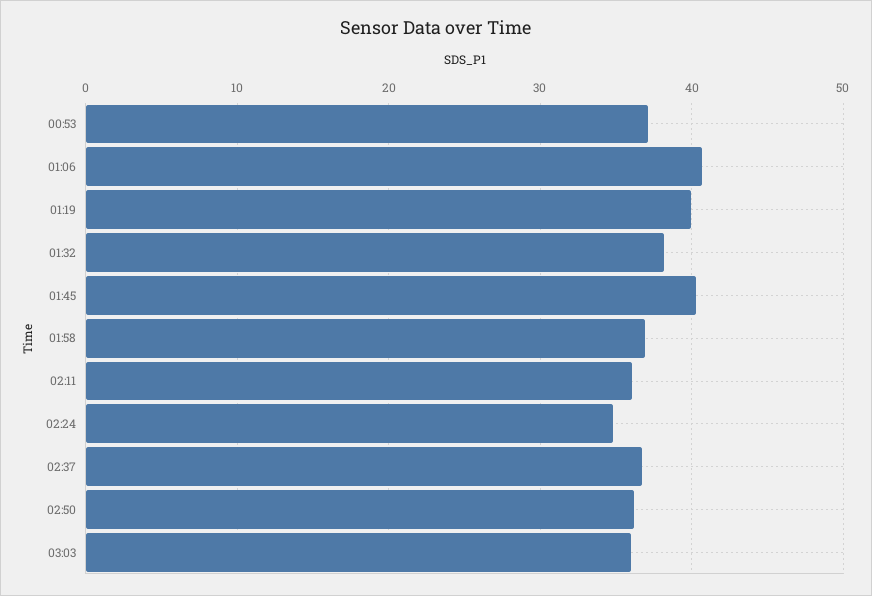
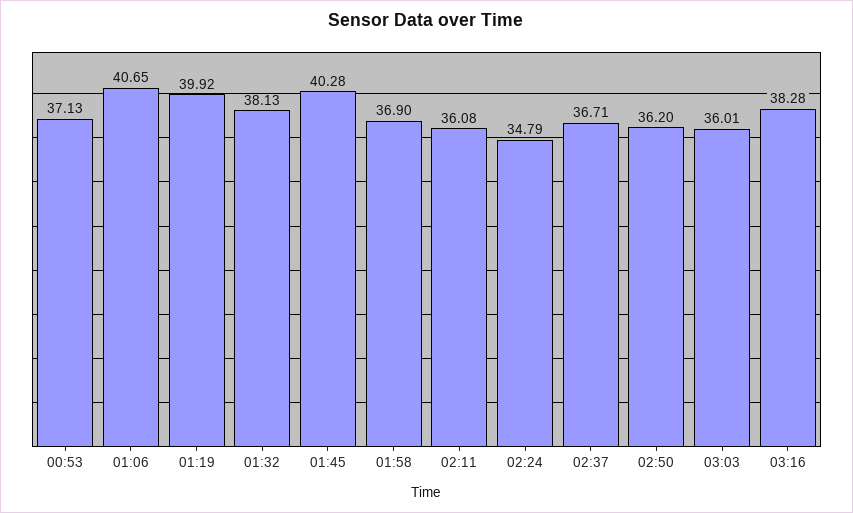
03:16: none -> 38.28

